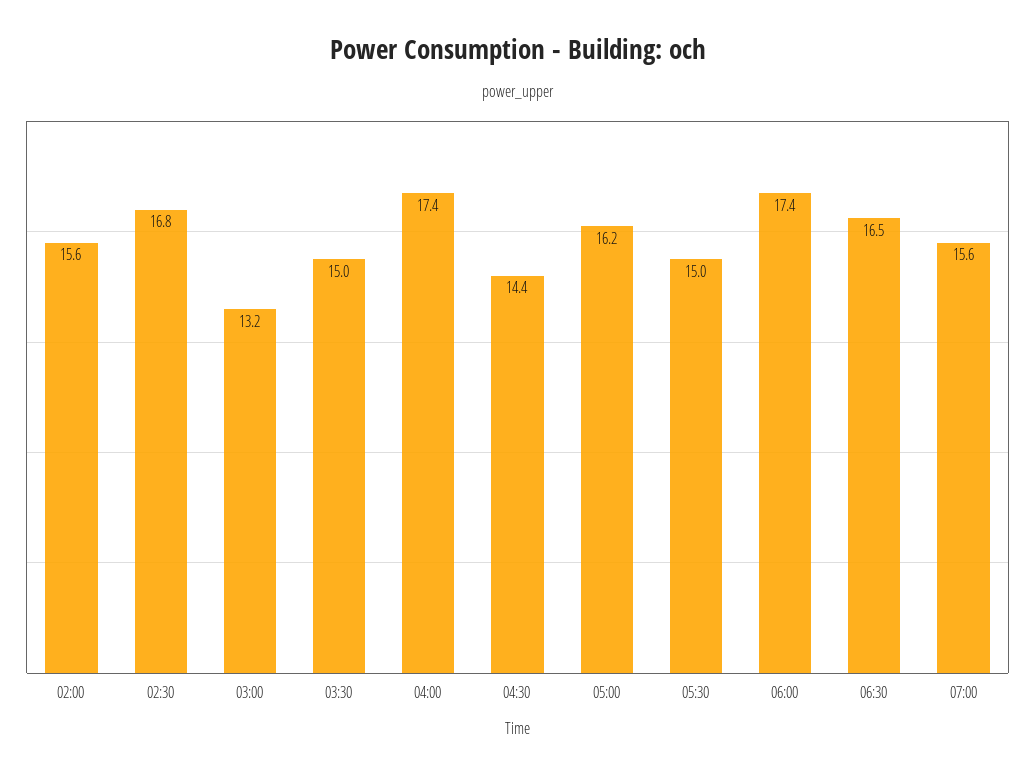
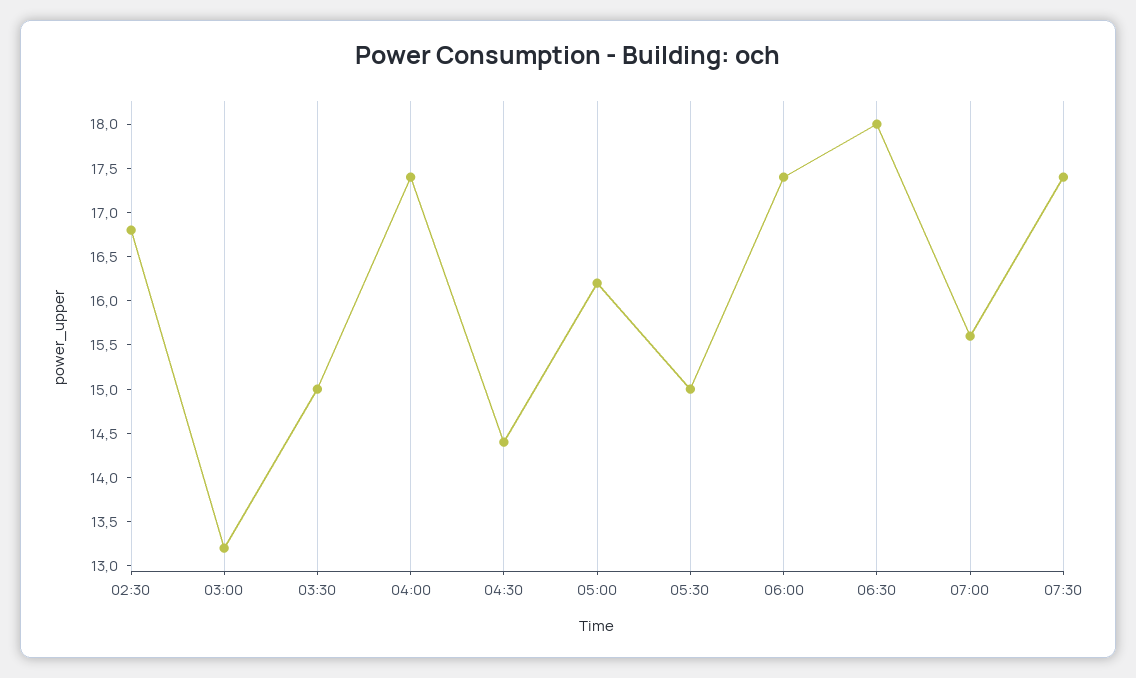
02:00: 15.6 -> none
06:30: 16.5 -> 18
07:30: none -> 17.4

